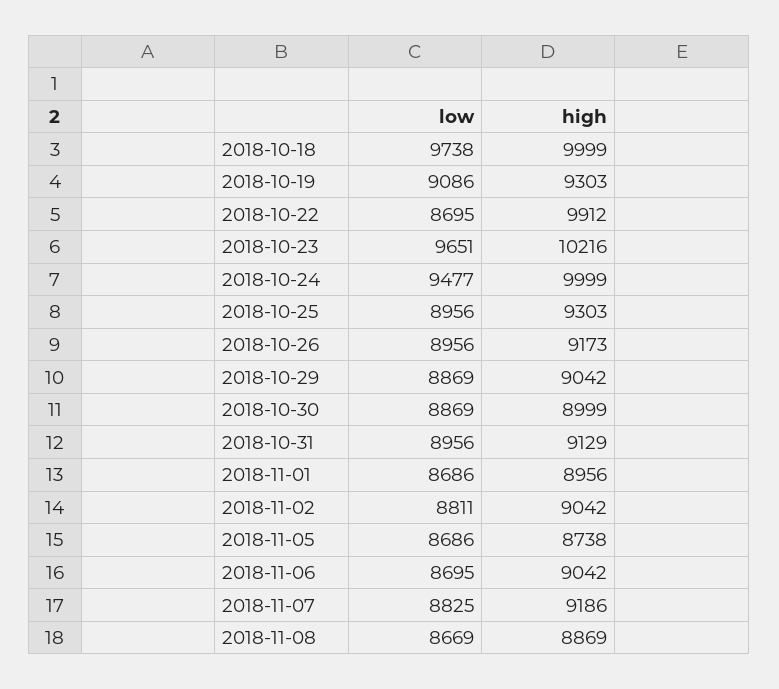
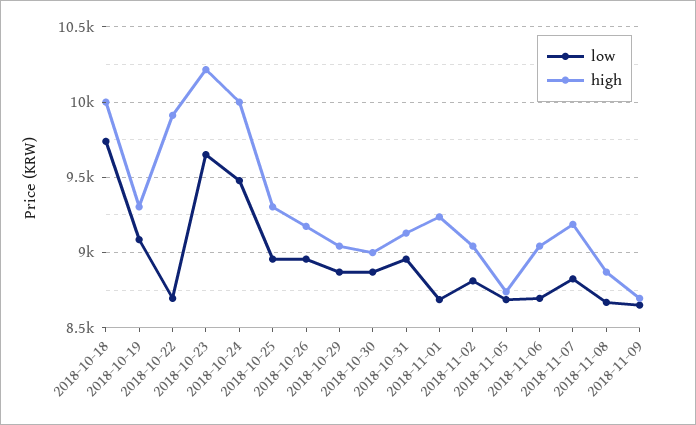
high, 2018-11-01: 8956 -> 9250
low, 2018-11-09: none -> 8650
high, 2018-11-09: none -> 8700

